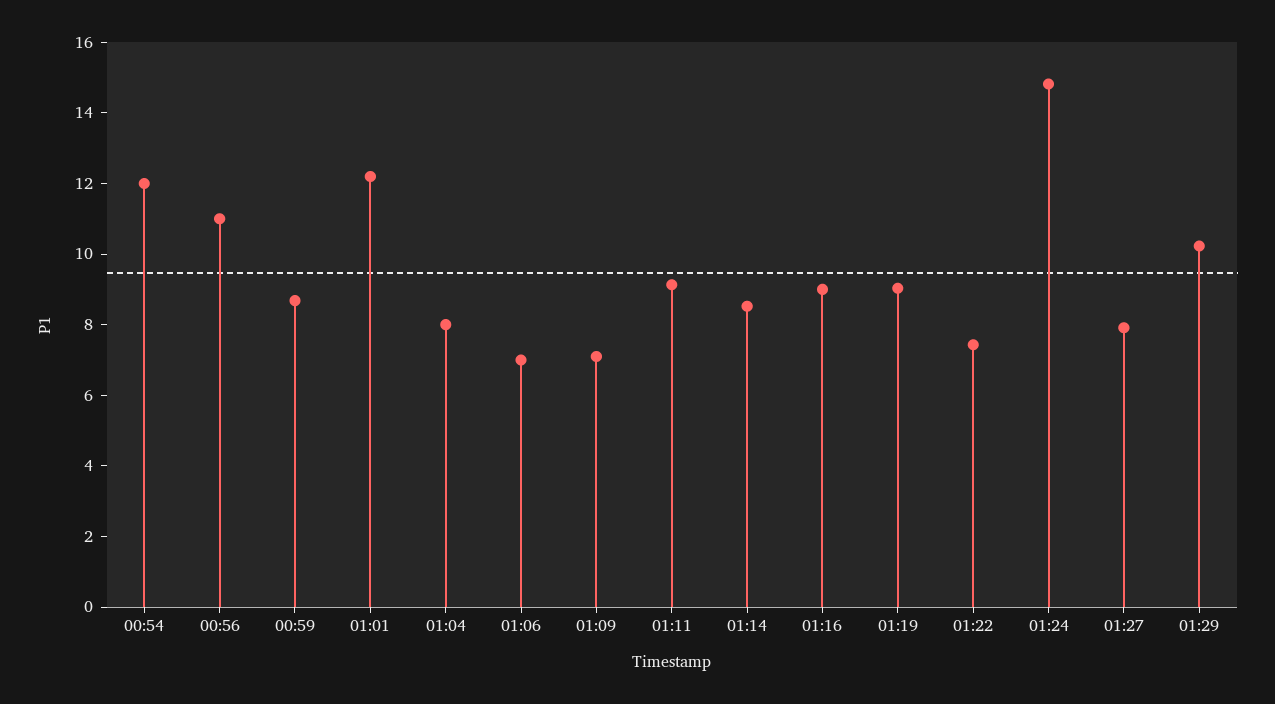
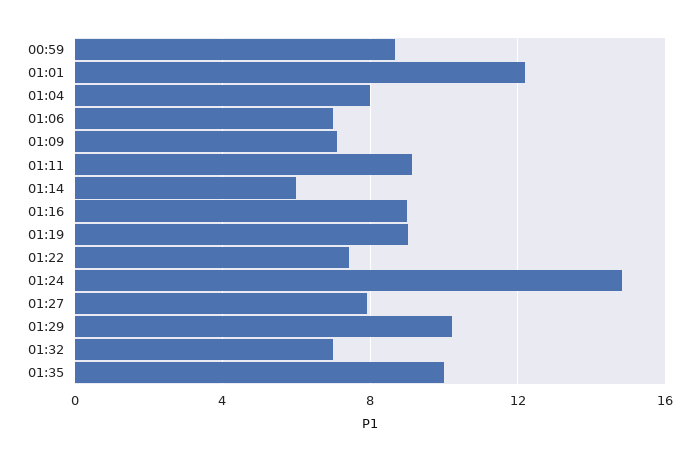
00:54: 12 -> none
00:56: 11 -> none
01:14: 8.5 -> 6
01:32: none -> 7
01:35: none -> 10

